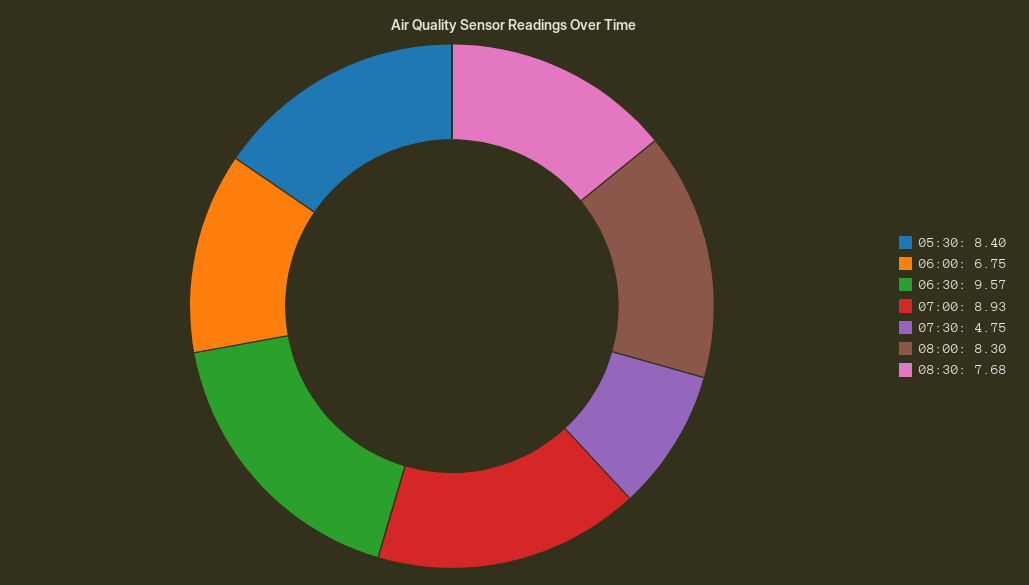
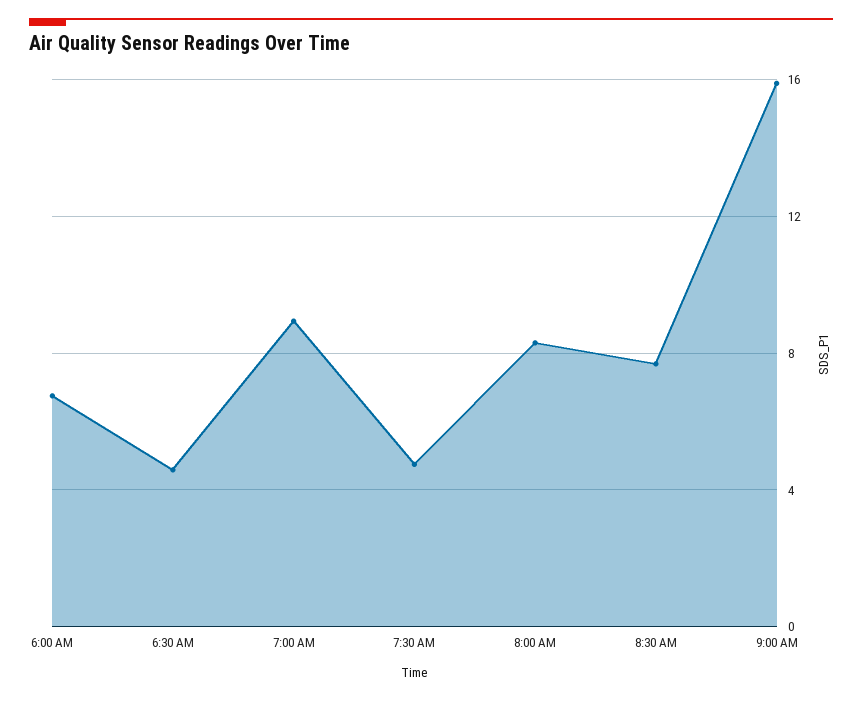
05:30: 8.4 -> none
06:30: 9.57 -> 4.5
9:00 AM: none -> 16

